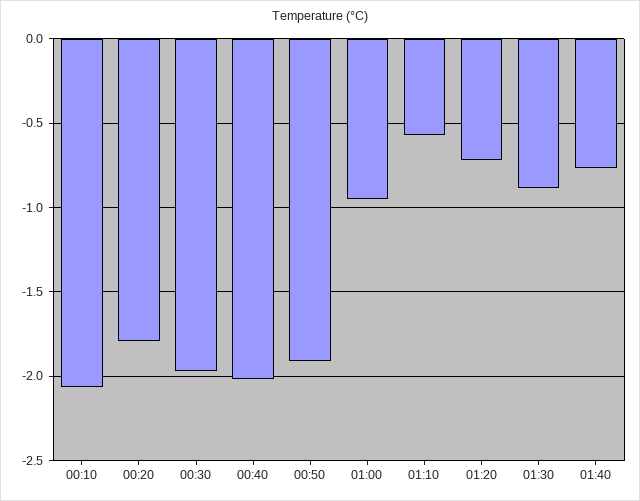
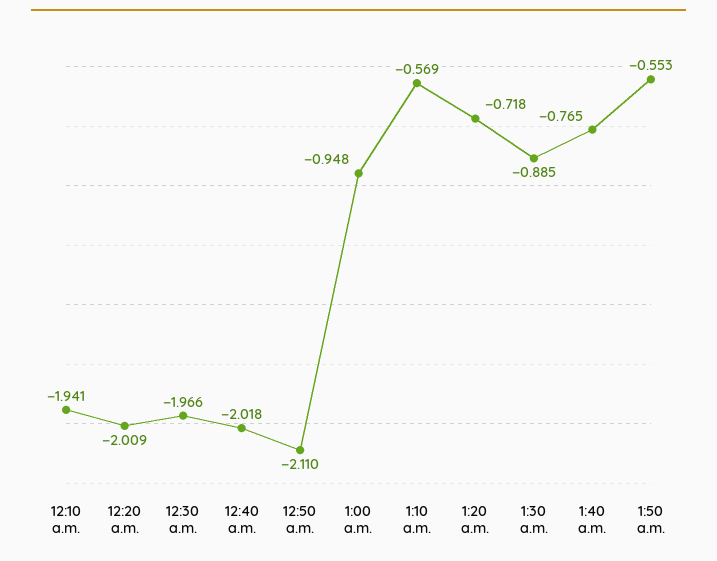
00:10: -2.05 -> -1.941
00:20: -1.8 -> -2.009
00:50: -1.9 -> -2.11
1:50 a.m.: none -> -0.553

